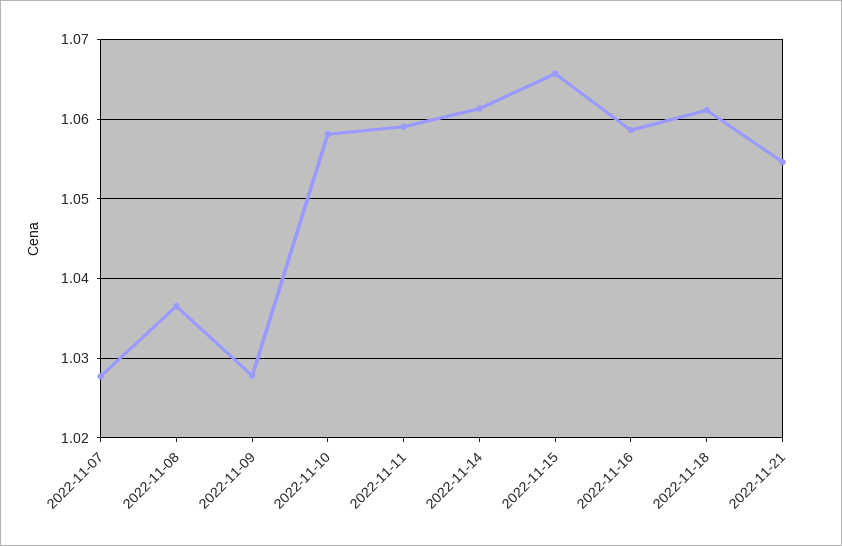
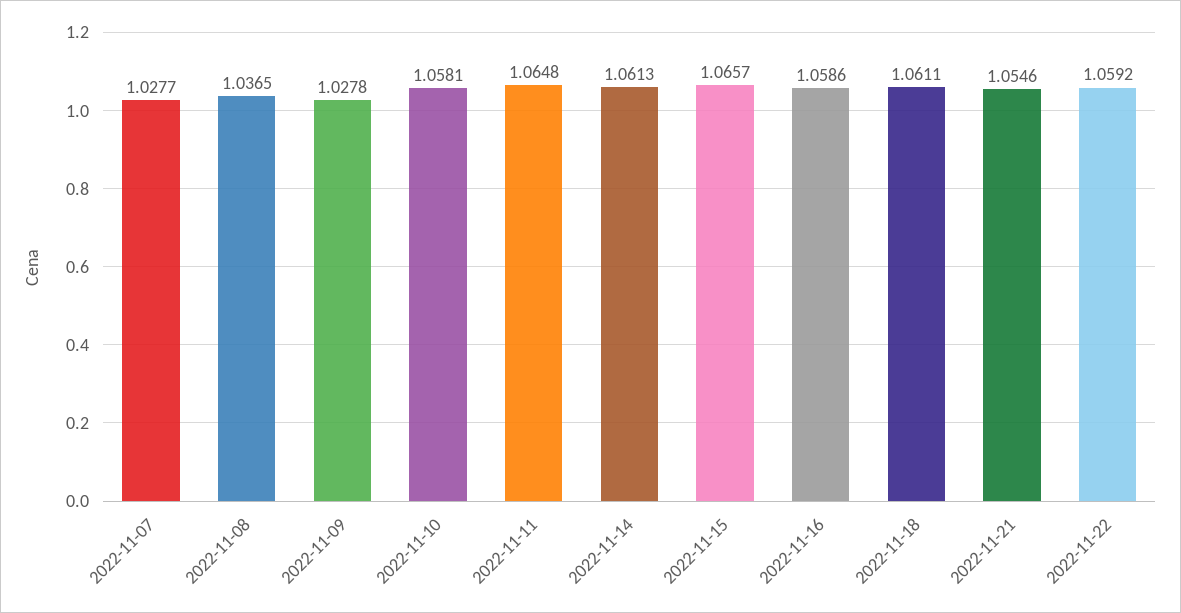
2022-11-11: 1.059 -> 1.0648
2022-11-22: none -> 1.0592

